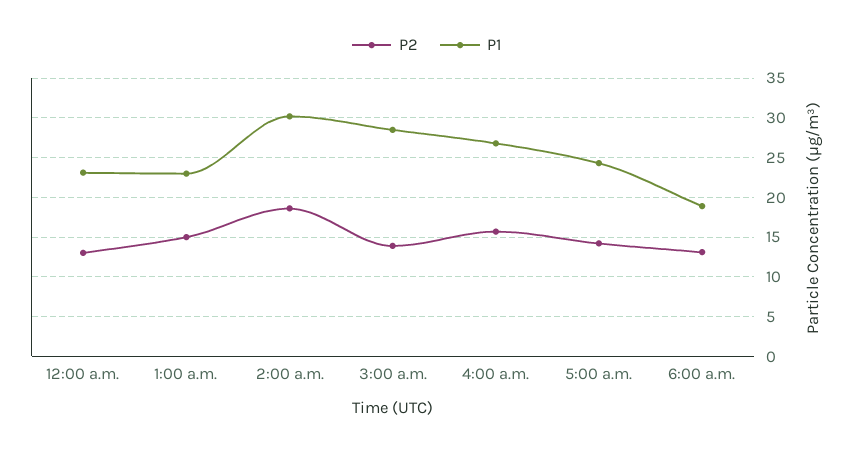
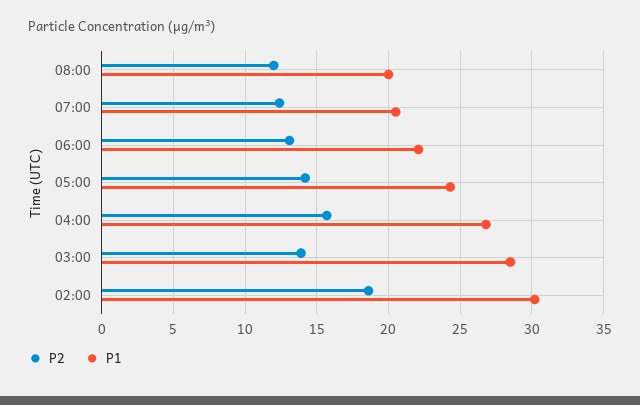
P2, 12:00 a.m.: 13 -> none
P1, 12:00 a.m.: 23 -> none
P2, 1:00 a.m.: 15 -> none
P1, 1:00 a.m.: 23 -> none
P1, 6:00 a.m.: 19 -> 22
P2, 08:00: none -> 12
P1, 08:00: none -> 20
P2, 07:00: none -> 12.5
P1, 07:00: none -> 20.5

